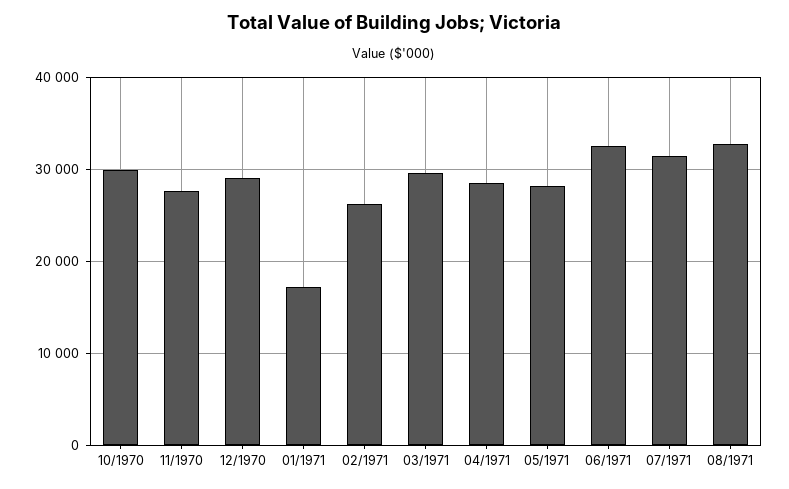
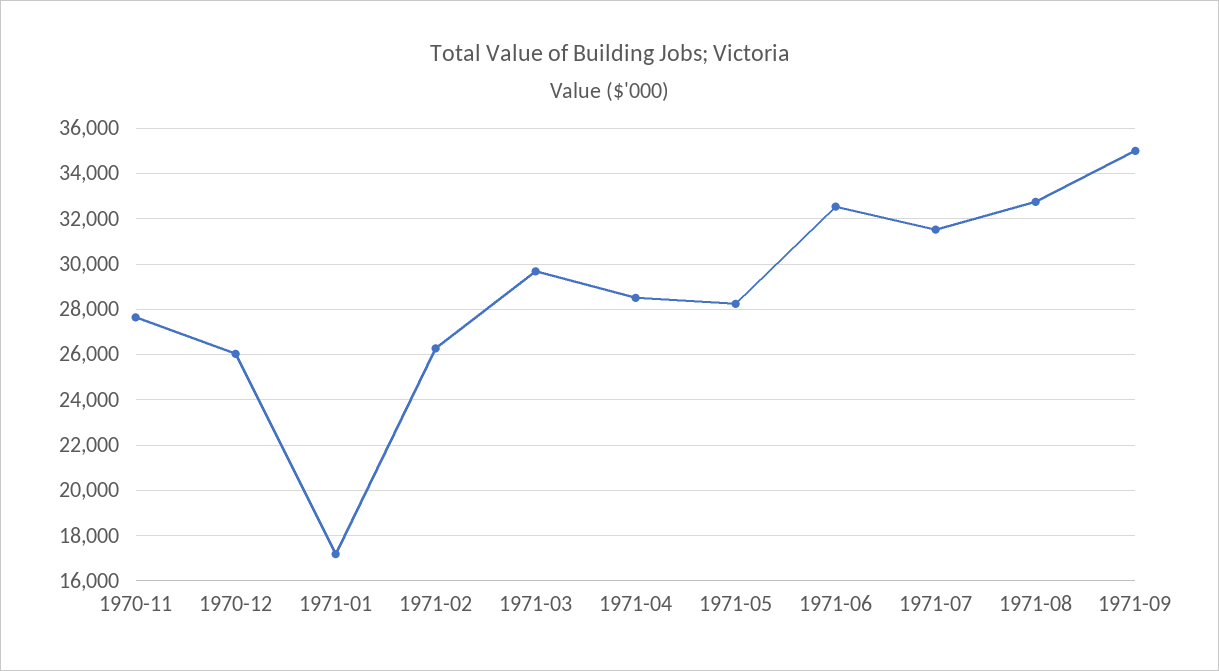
10/1970: 30000 -> none
12/1970: 29000 -> 26000
1971-09: none -> 35000

